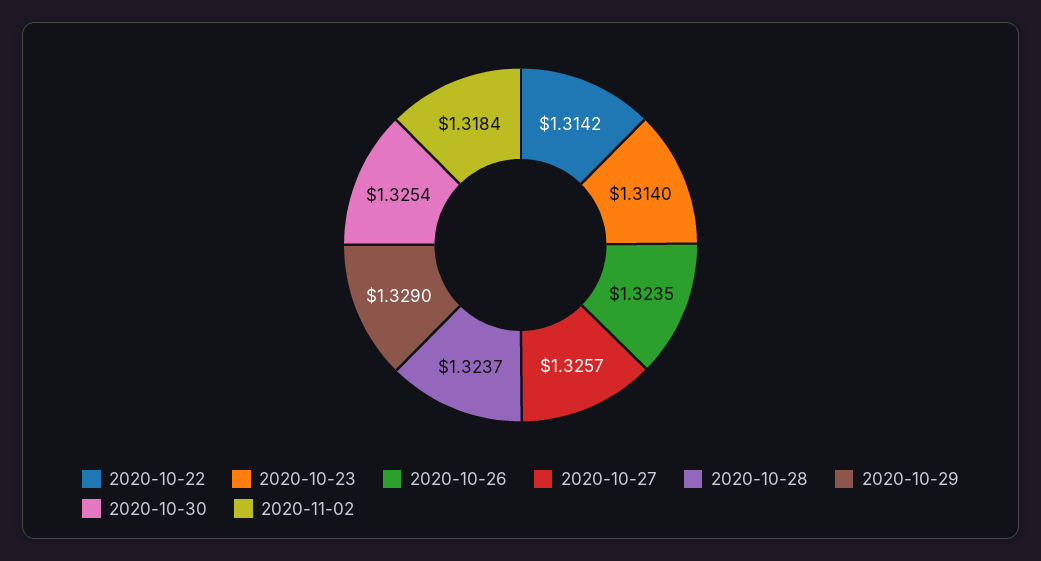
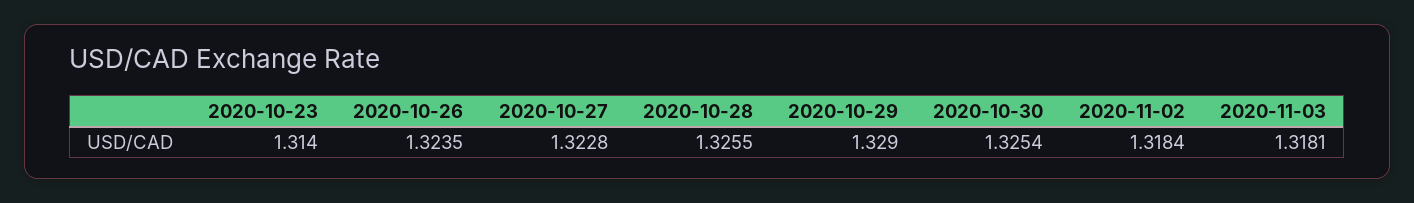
2020-10-22: 1.3142 -> none
2020-10-27: 1.3257 -> 1.3228
2020-10-28: 1.3237 -> 1.3255
2020-11-03: none -> 1.3181

